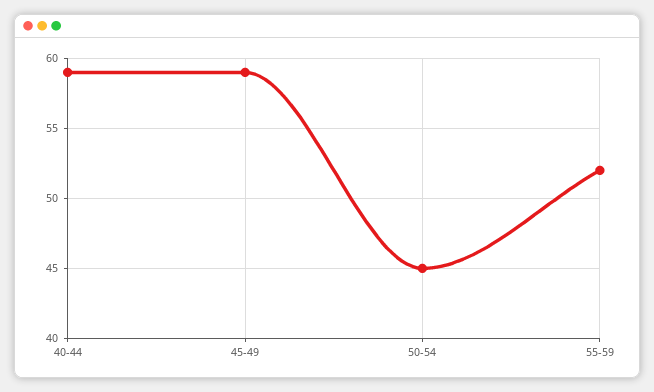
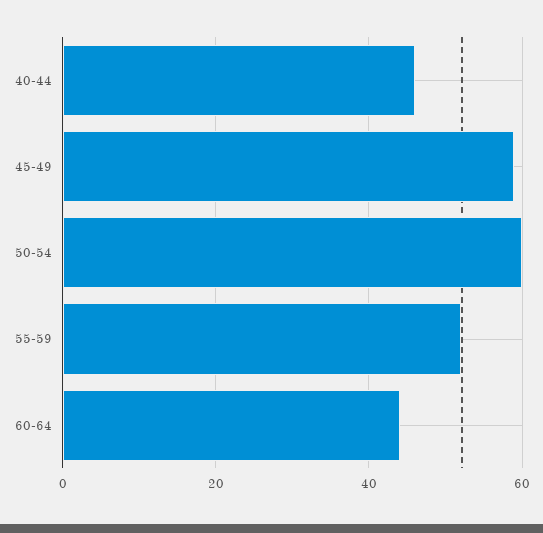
40-44: 59 -> 45
50-54: 45 -> 60
60-64: none -> 45

